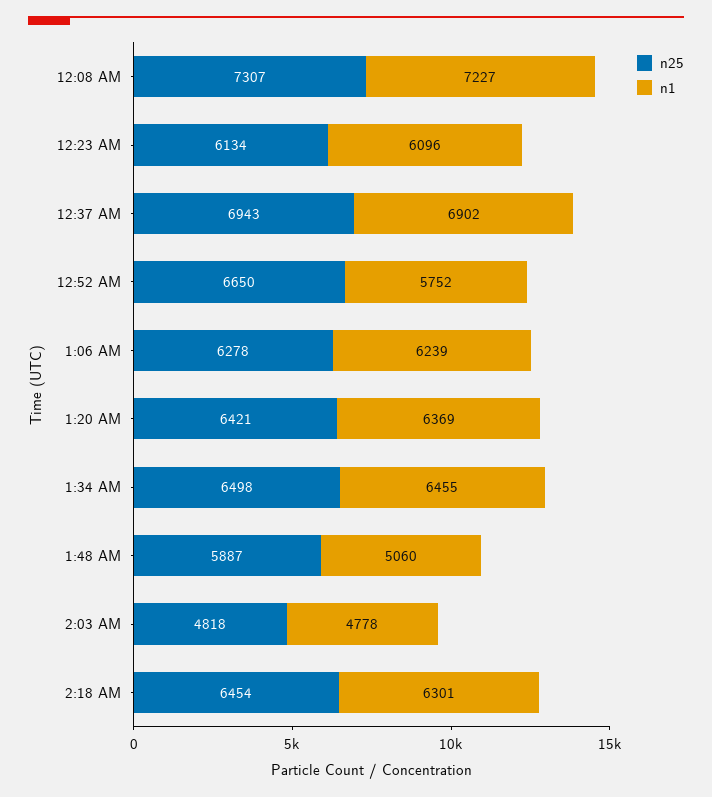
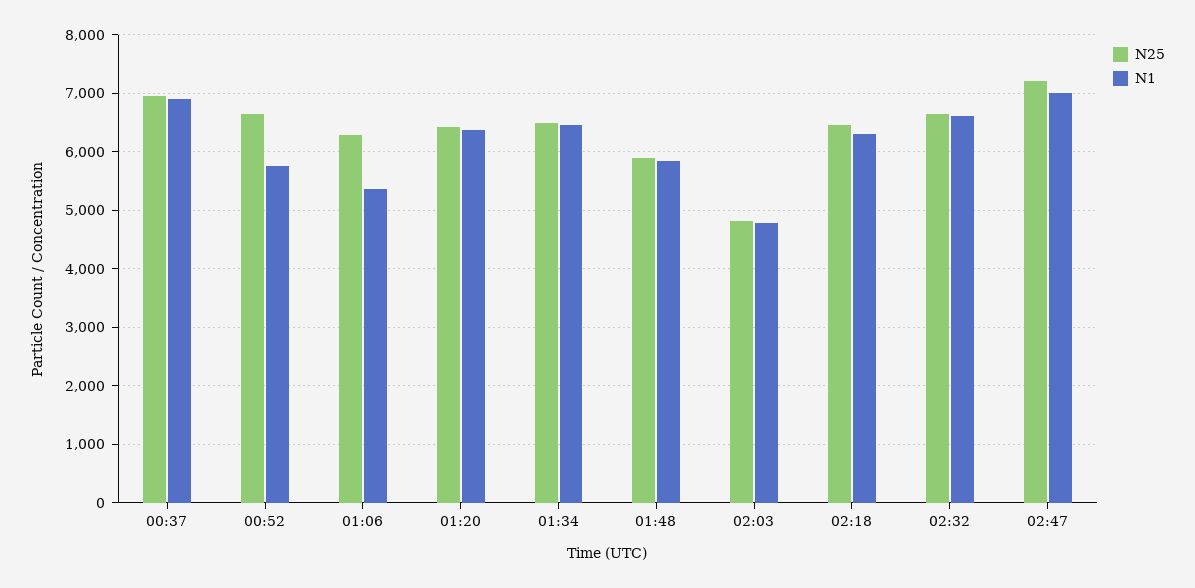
n25, 12:08 AM: 7307 -> none
n1, 12:08 AM: 7227 -> none
n25, 12:23 AM: 6134 -> none
n1, 12:23 AM: 6096 -> none
n1, 1:06 AM: 6239 -> 5400
n1, 1:48 AM: 5060 -> 5800
n25, 02:32: none -> 6600
n1, 02:32: none -> 6600
n25, 02:47: none -> 7200
n1, 02:47: none -> 7000

